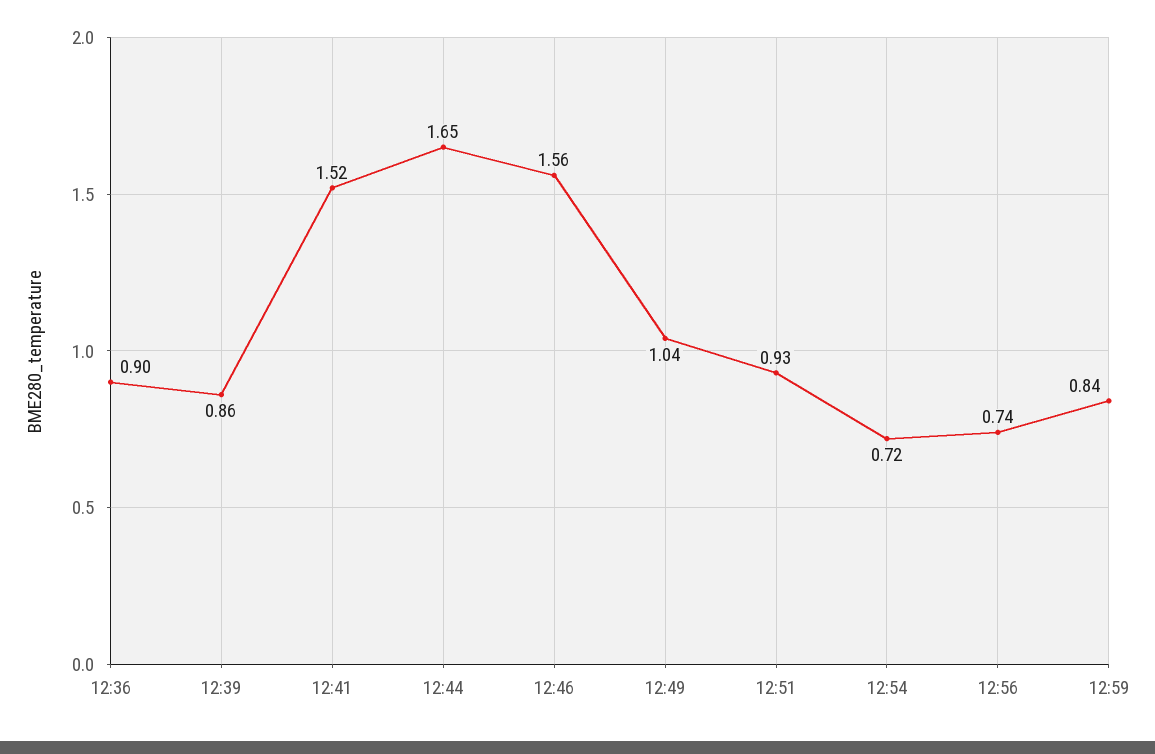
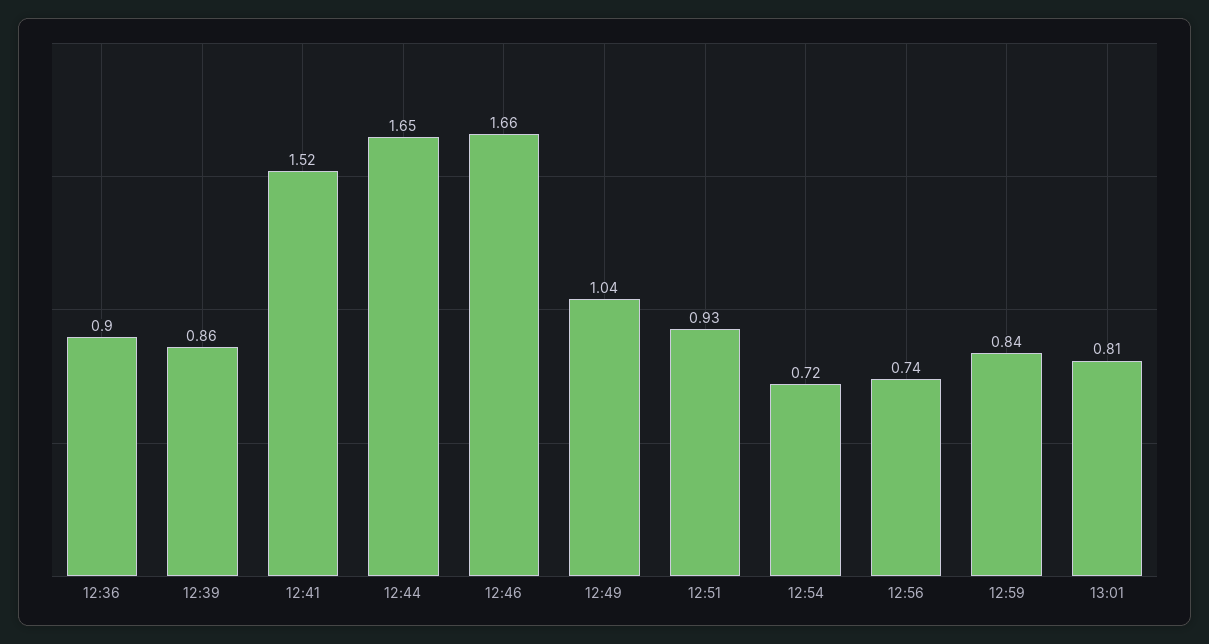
12:46: 1.56 -> 1.66
13:01: none -> 0.81

